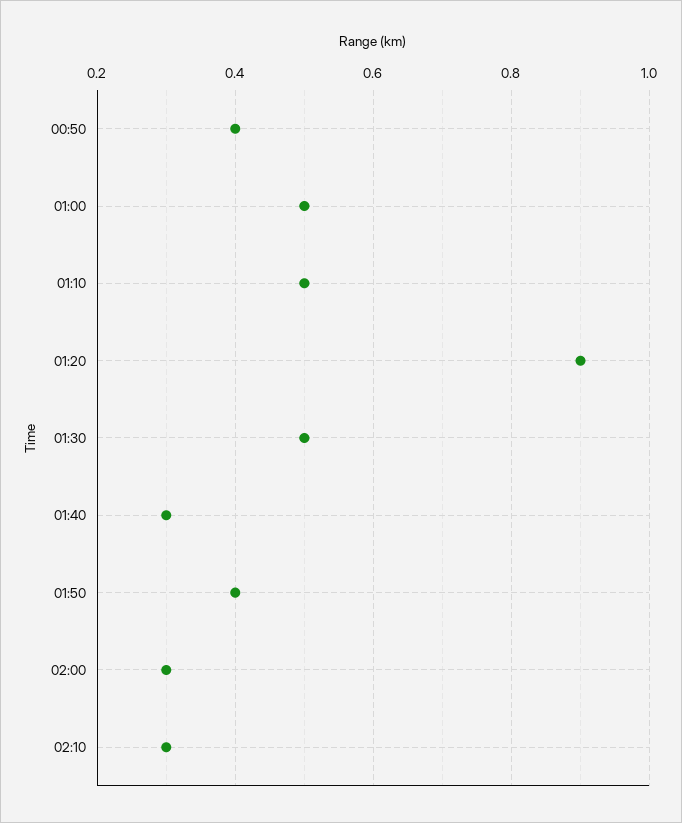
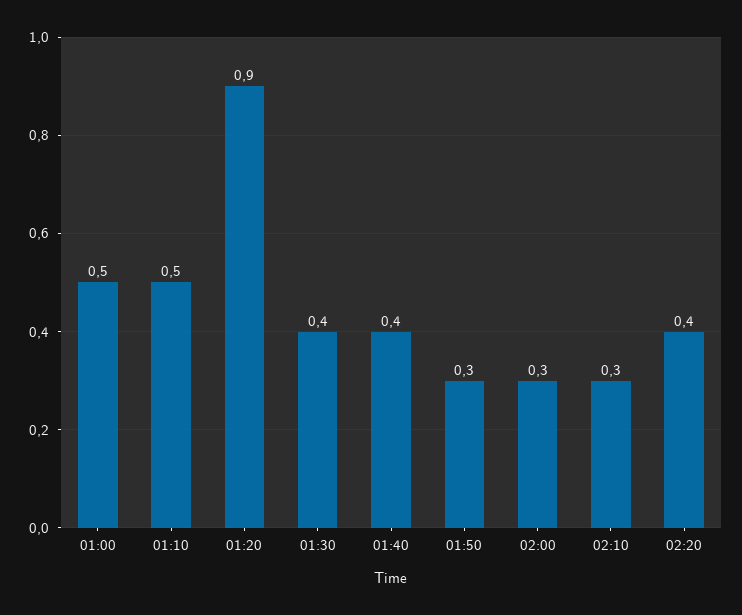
00:50: 0.4 -> none
01:30: 0.5 -> 0.4
01:40: 0.3 -> 0.4
01:50: 0.4 -> 0.3
02:20: none -> 0.4

